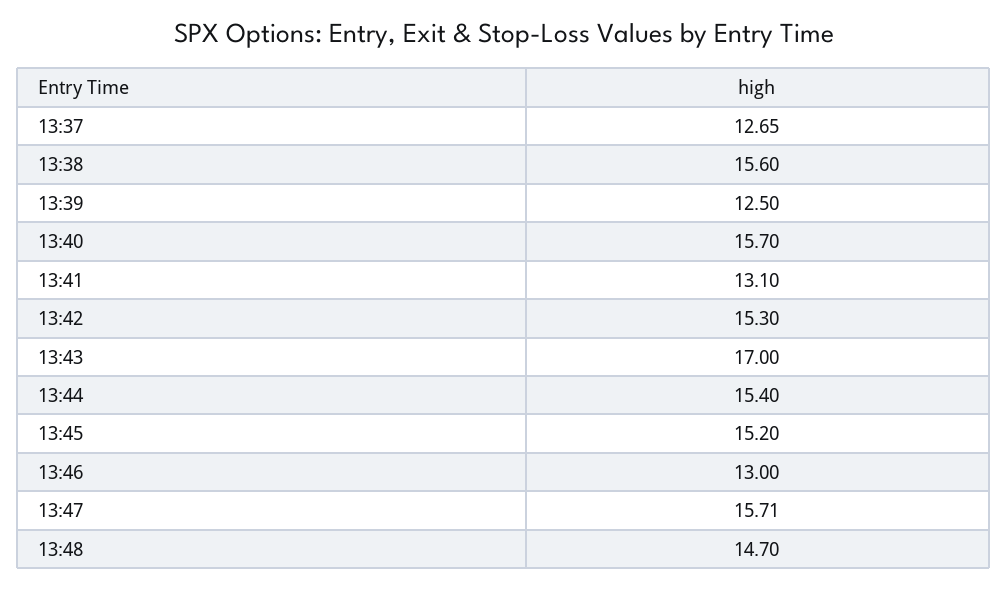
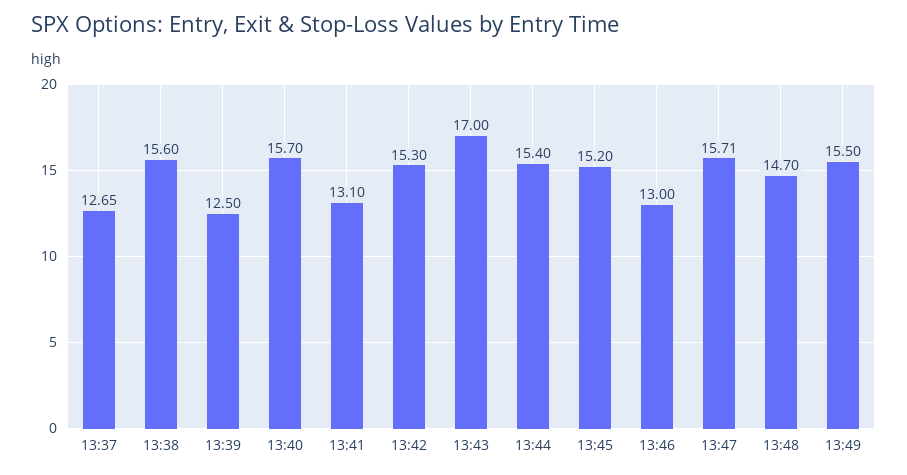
13:49: none -> 15.5

